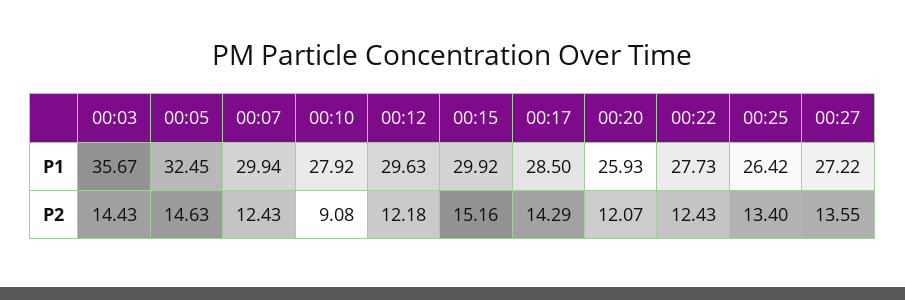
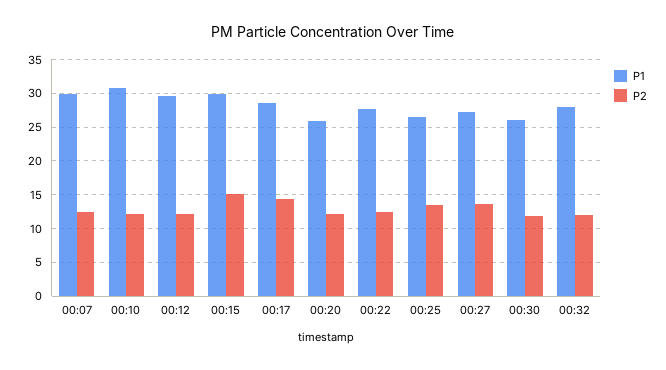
P1, 00:03: 35.67 -> none
P1, 00:05: 32.45 -> none
P1, 00:10: 27.92 -> 31
P2, 00:03: 14.43 -> none
P2, 00:05: 14.63 -> none
P2, 00:10: 9.08 -> 12
P1, 00:30: none -> 26
P2, 00:30: none -> 12
P1, 00:32: none -> 28
P2, 00:32: none -> 12

